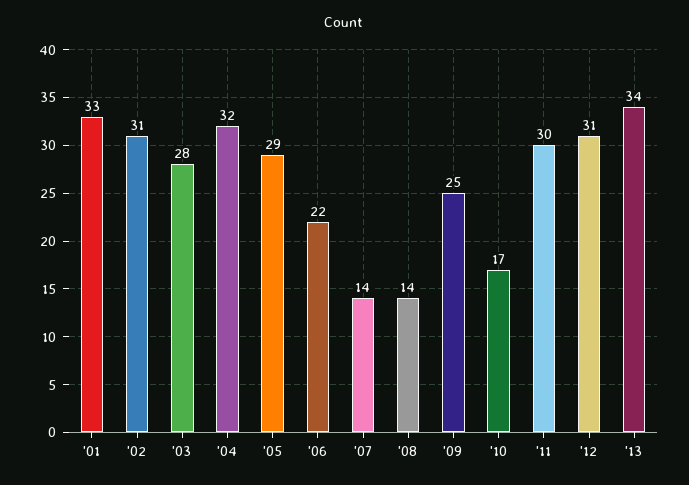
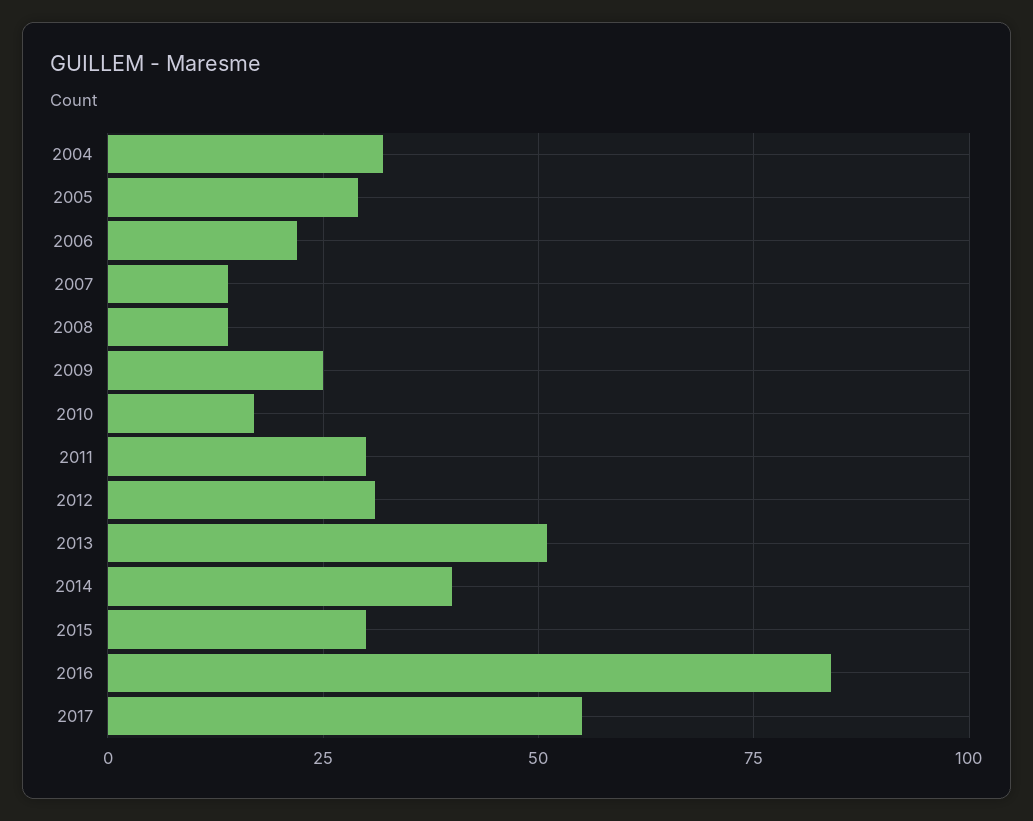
'01: 33 -> none
'02: 31 -> none
'03: 28 -> none
'13: 34 -> 50
2014: none -> 40
2015: none -> 30
2016: none -> 85
2017: none -> 55

